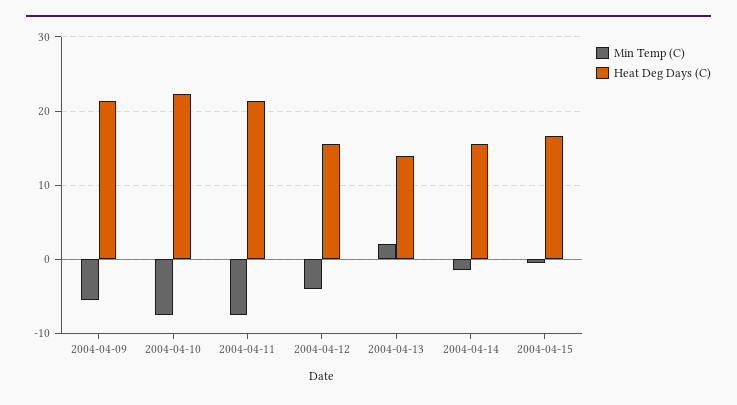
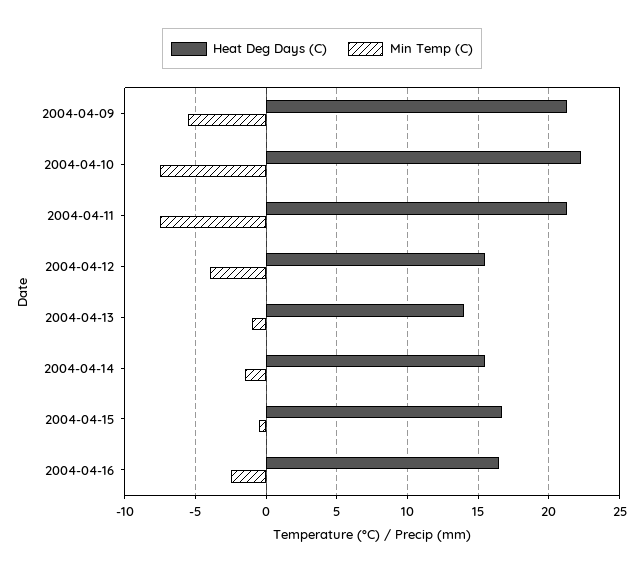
Min Temp (C), 2004-04-13: 2 -> -1
Heat Deg Days (C), 2004-04-16: none -> 16.5
Min Temp (C), 2004-04-16: none -> -2.5

